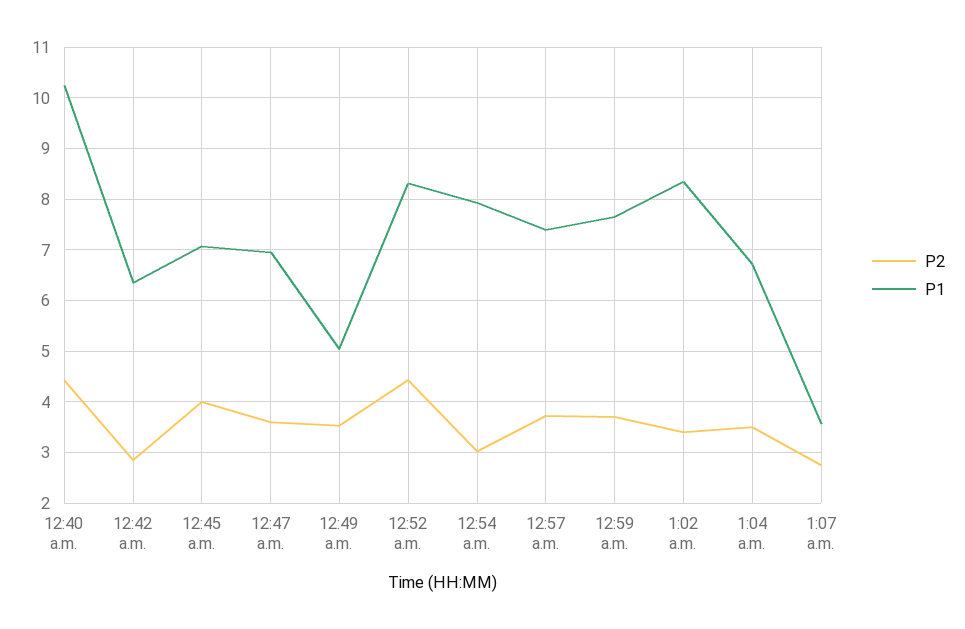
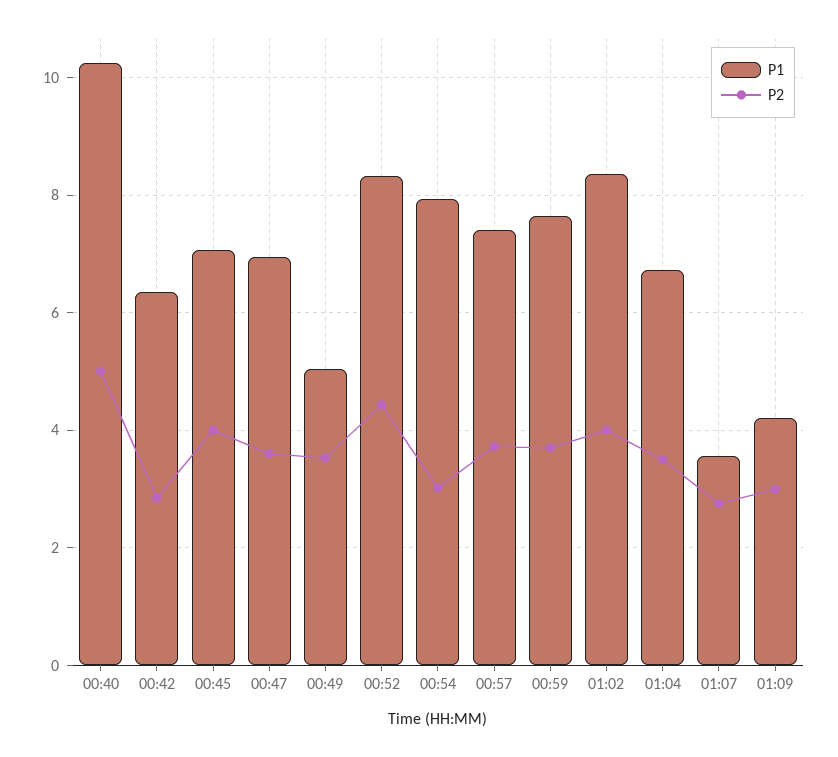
P2, 12:40 a.m.: 4.4 -> 5
P2, 1:02 a.m.: 3.4 -> 4
P1, 01:09: none -> 4.2
P2, 01:09: none -> 3

